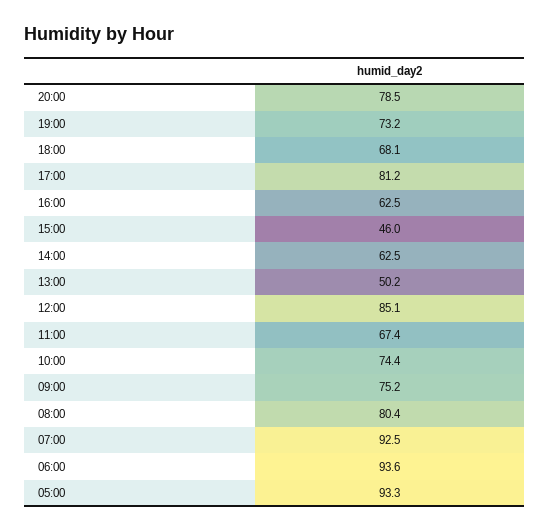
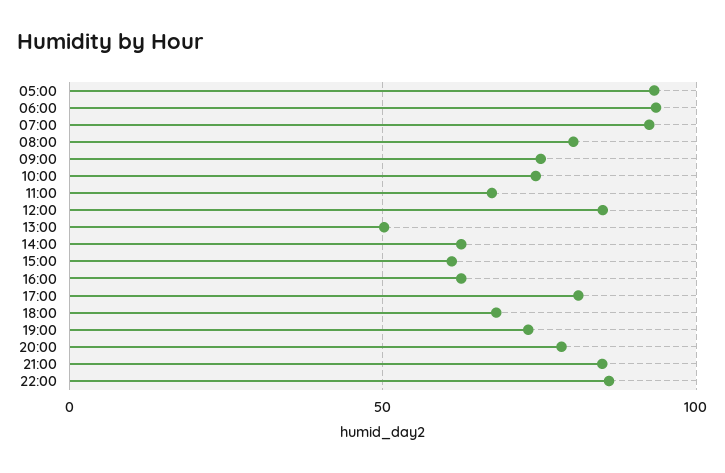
15:00: 46 -> 60
21:00: none -> 85
22:00: none -> 85

